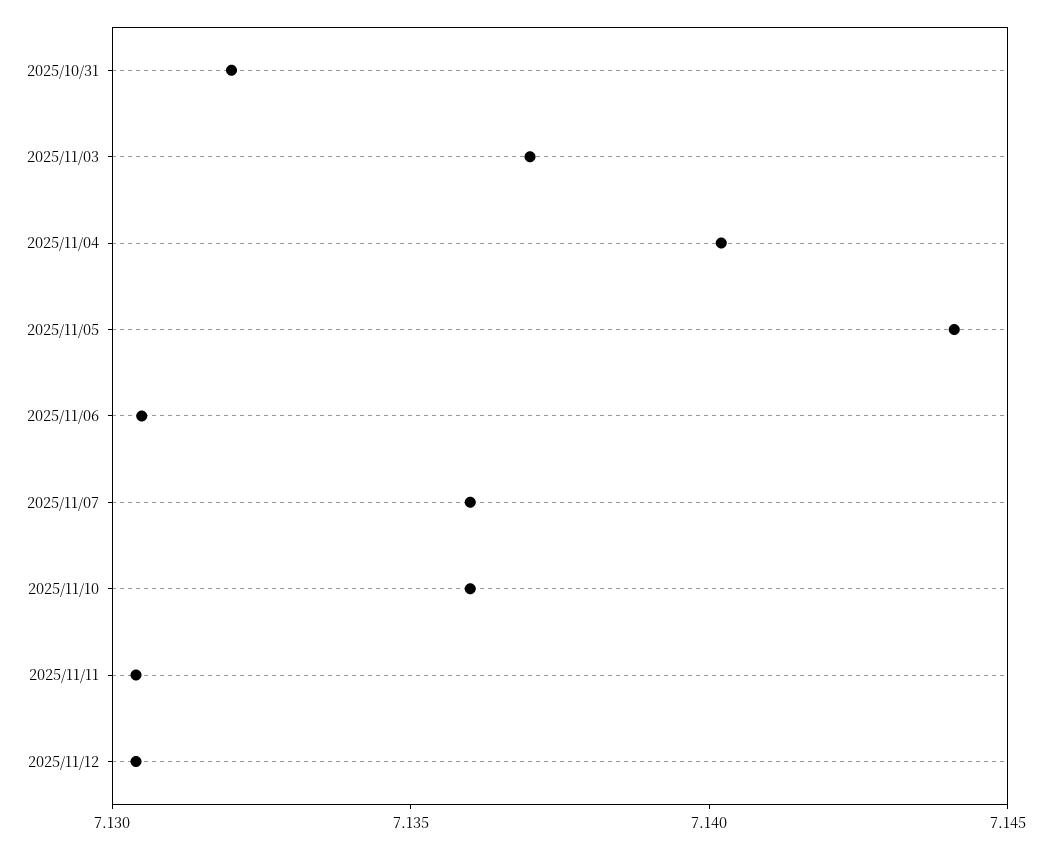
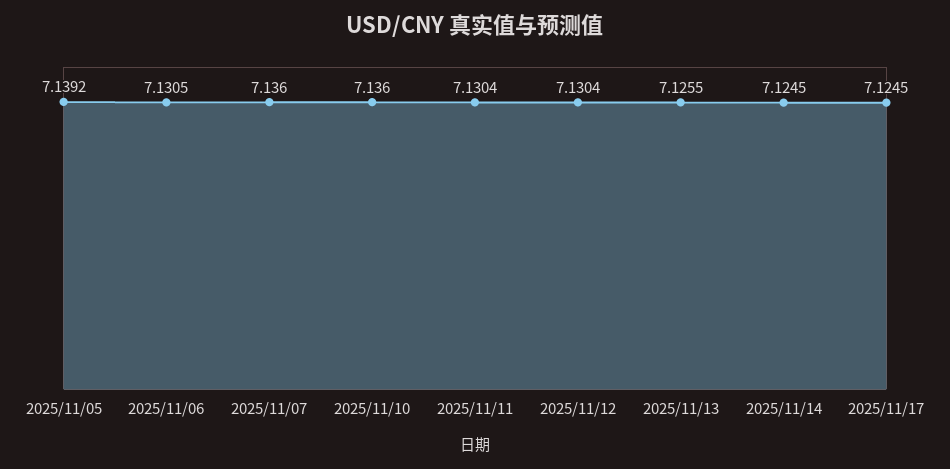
2025/10/31: 7.132 -> none
2025/11/03: 7.137 -> none
2025/11/04: 7.14 -> none
2025/11/05: 7.144 -> 7.1392
2025/11/13: none -> 7.1255
2025/11/14: none -> 7.1245
2025/11/17: none -> 7.1245

